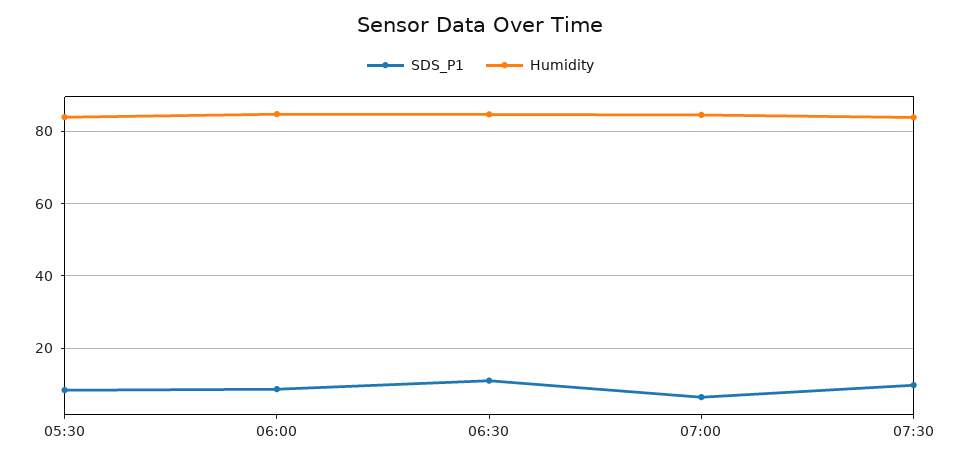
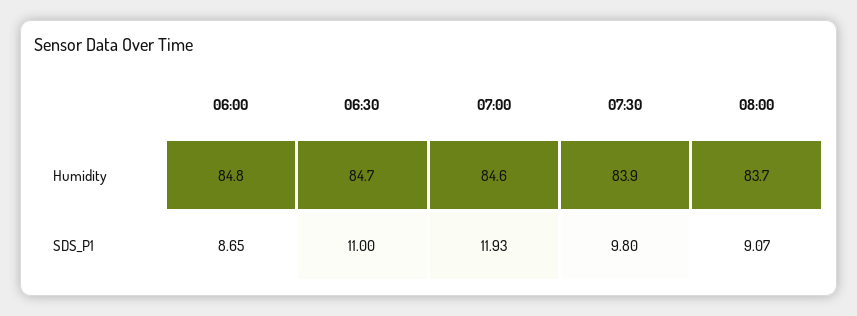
SDS_P1, 05:30: 8 -> none
Humidity, 05:30: 84 -> none
SDS_P1, 07:00: 6 -> 11.93
Humidity, 08:00: none -> 83.7
SDS_P1, 08:00: none -> 9.07

